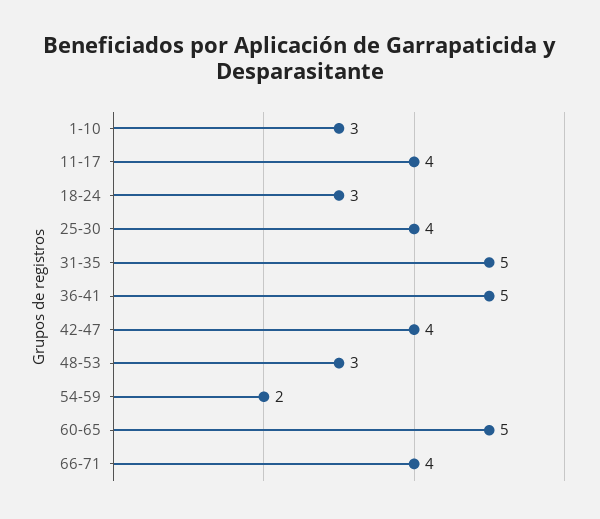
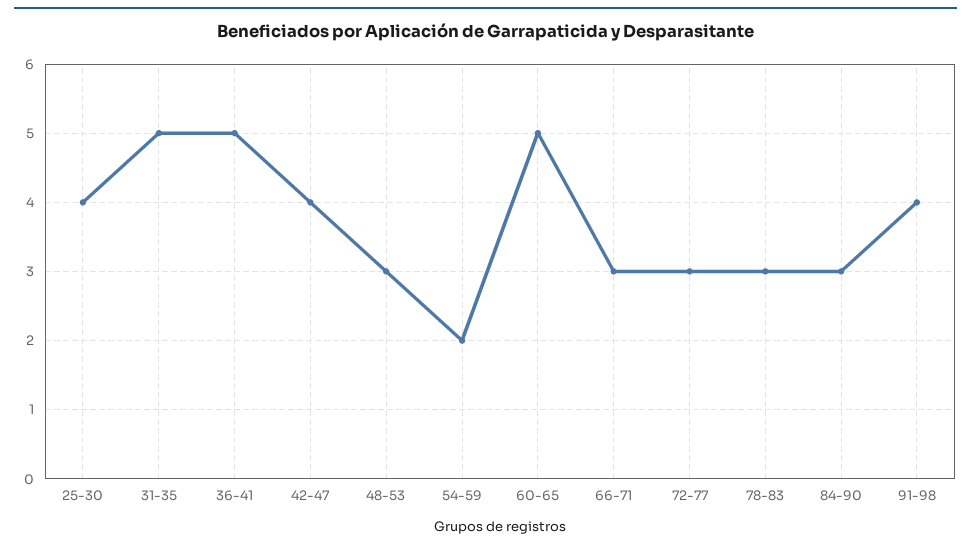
1-10: 3 -> none
11-17: 4 -> none
18-24: 3 -> none
66-71: 4 -> 3
72-77: none -> 3
78-83: none -> 3
84-90: none -> 3
91-98: none -> 4

